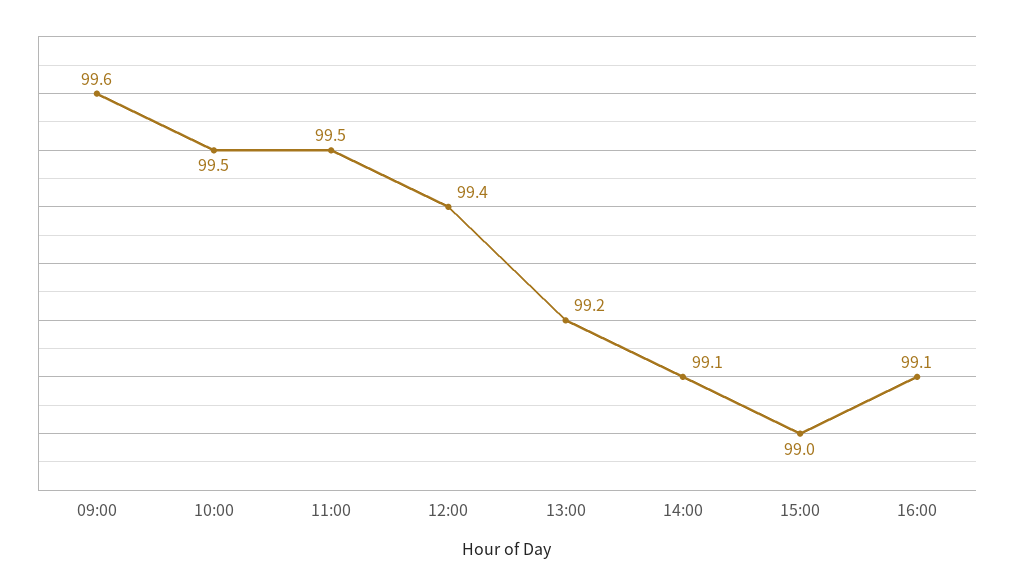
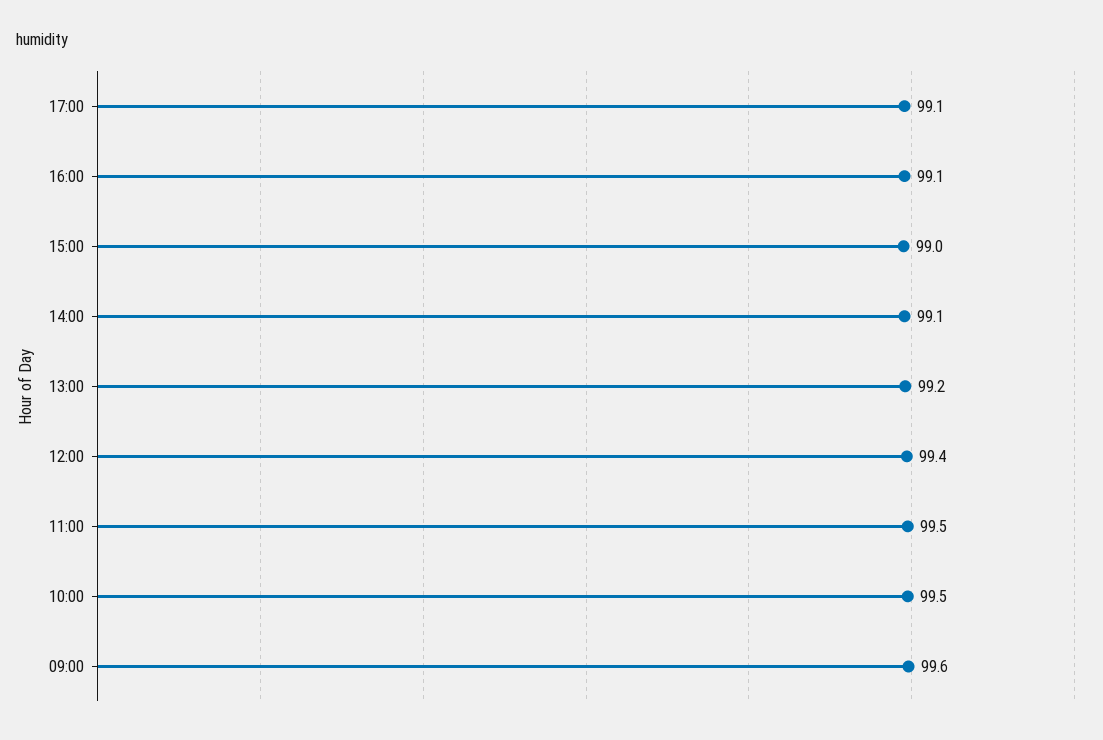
17:00: none -> 99.1

